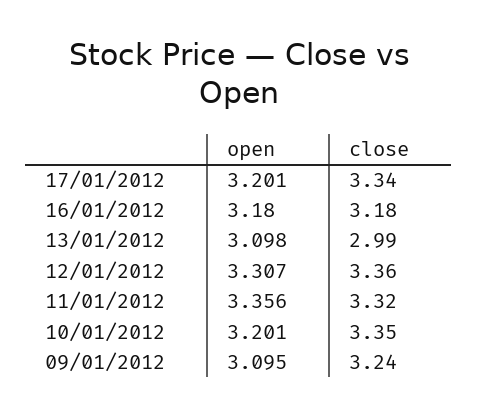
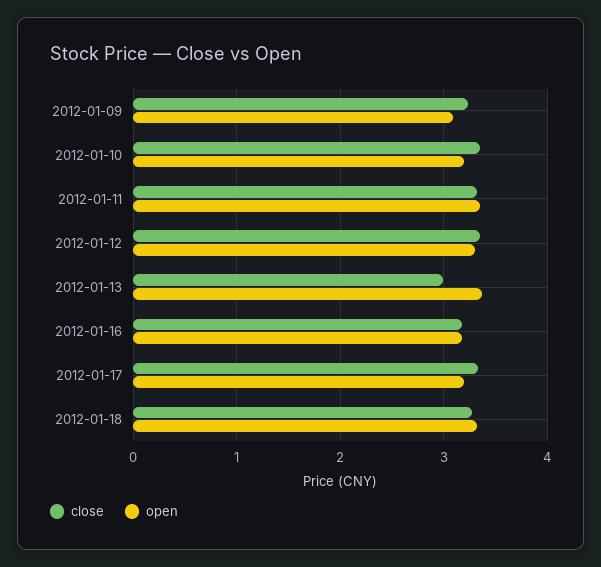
open, 13/01/2012: 3.098 -> 3.4
close, 2012-01-18: none -> 3.3
open, 2012-01-18: none -> 3.3

